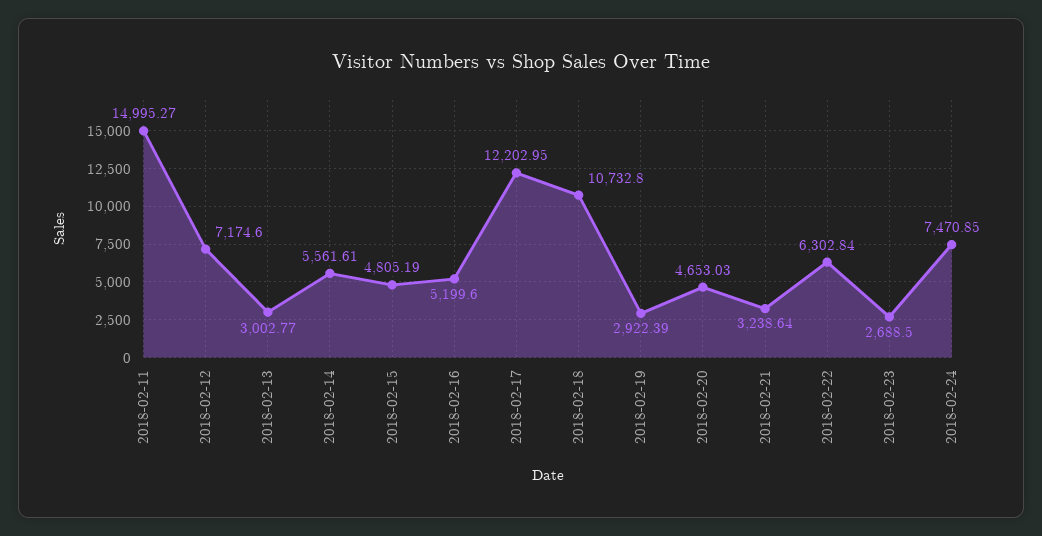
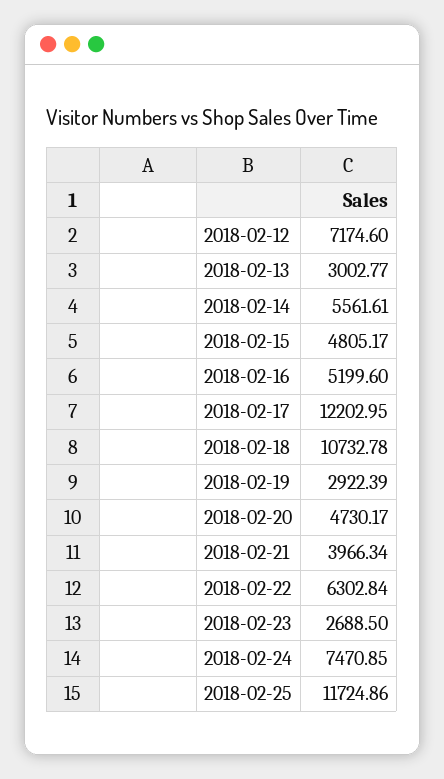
2018-02-11: 14995.27 -> none
2018-02-15: 4805.19 -> 4805.17
2018-02-18: 10732.8 -> 10732.78
2018-02-20: 4653.03 -> 4730.17
2018-02-21: 3238.64 -> 3966.34
2018-02-25: none -> 11724.86

